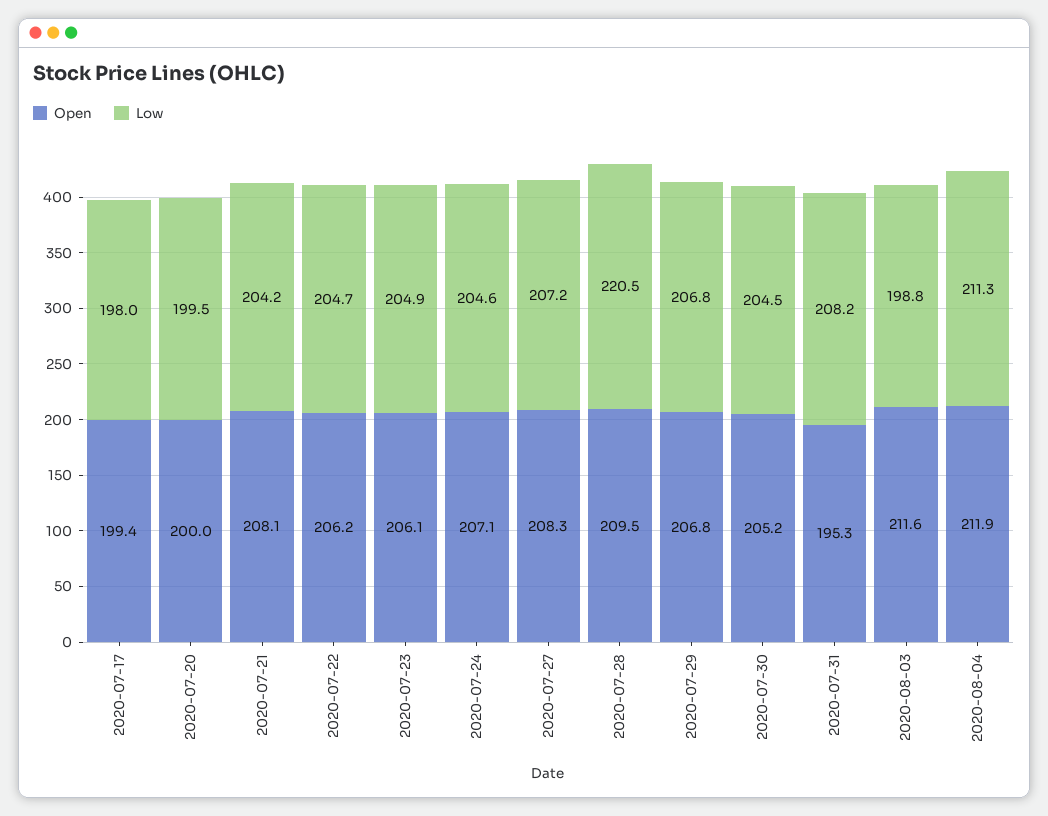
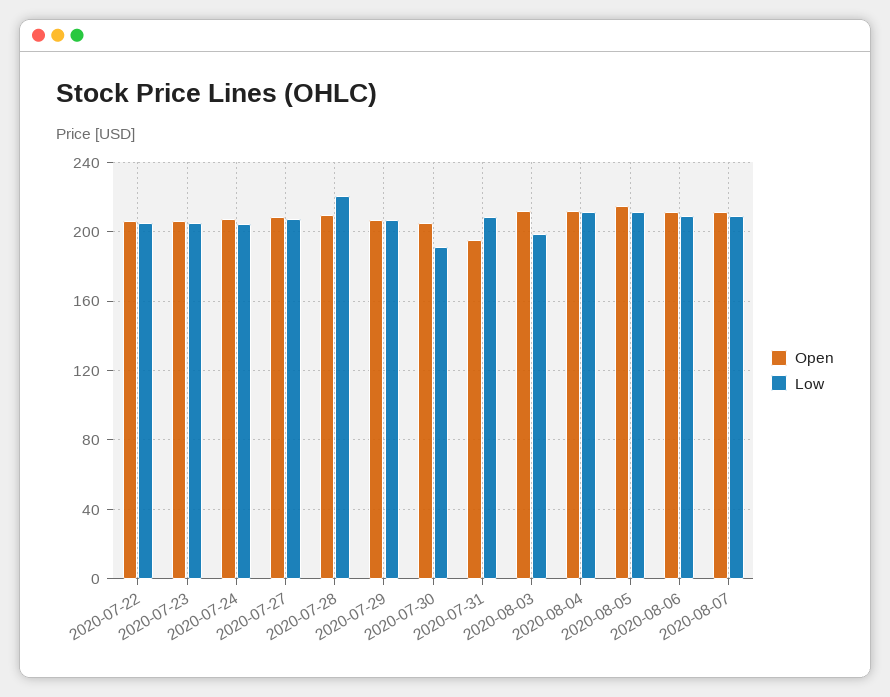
Open, 2020-07-17: 199.4 -> none
Low, 2020-07-17: 198 -> none
Open, 2020-07-20: 200 -> none
Low, 2020-07-20: 199.5 -> none
Open, 2020-07-21: 208.1 -> none
Low, 2020-07-21: 204.2 -> none
Low, 2020-07-30: 204.5 -> 190
Open, 2020-08-05: none -> 215
Low, 2020-08-05: none -> 210
Open, 2020-08-06: none -> 210
Low, 2020-08-06: none -> 210
Open, 2020-08-07: none -> 210
Low, 2020-08-07: none -> 210

